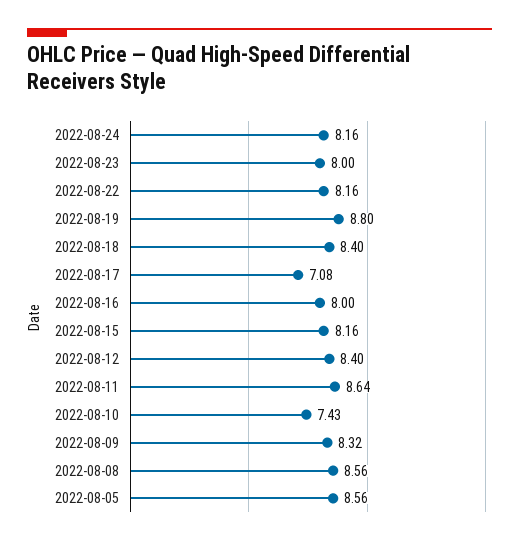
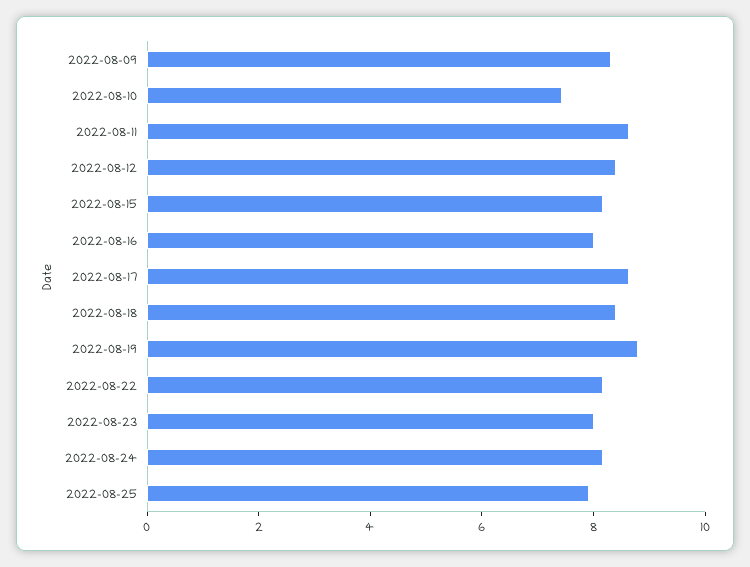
2022-08-17: 7.08 -> 8.5
2022-08-08: 8.56 -> none
2022-08-05: 8.56 -> none
2022-08-25: none -> 8

